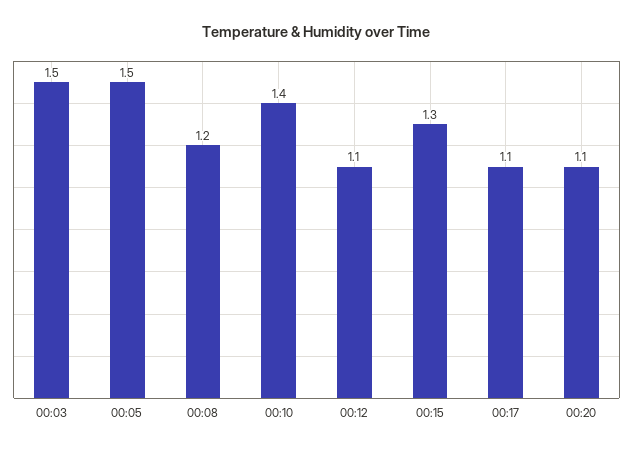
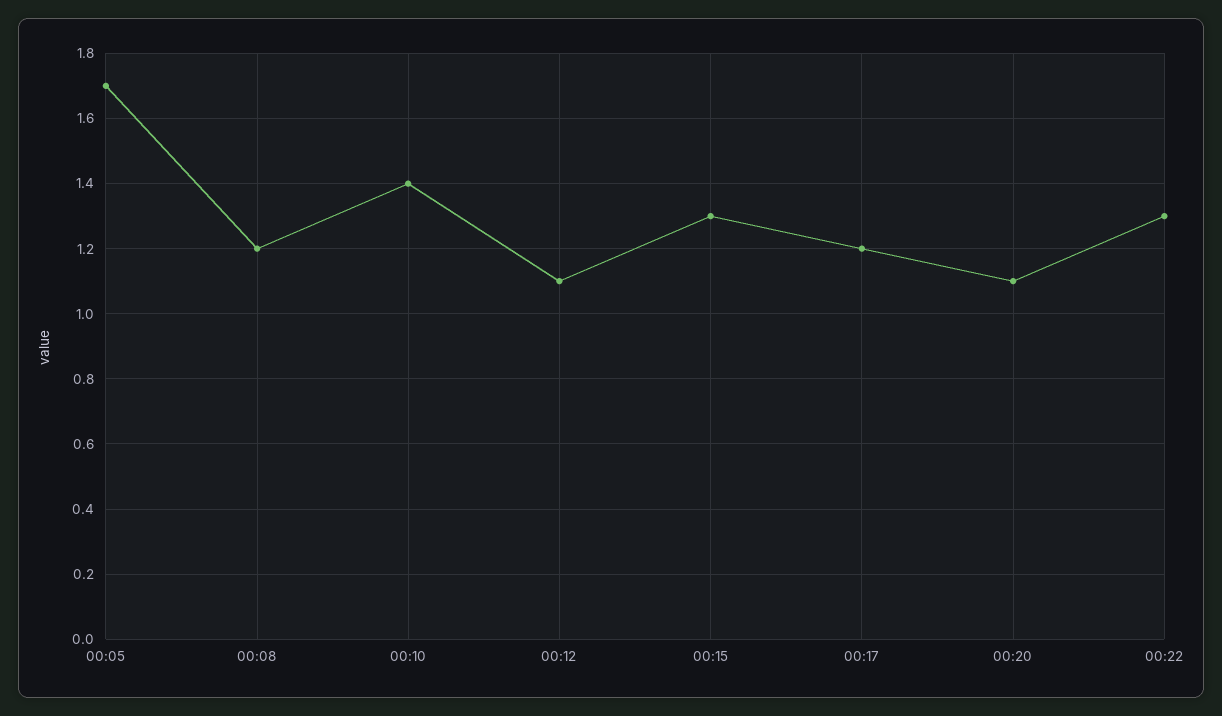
00:03: 1.5 -> none
00:05: 1.5 -> 1.7
00:17: 1.1 -> 1.2
00:22: none -> 1.3

